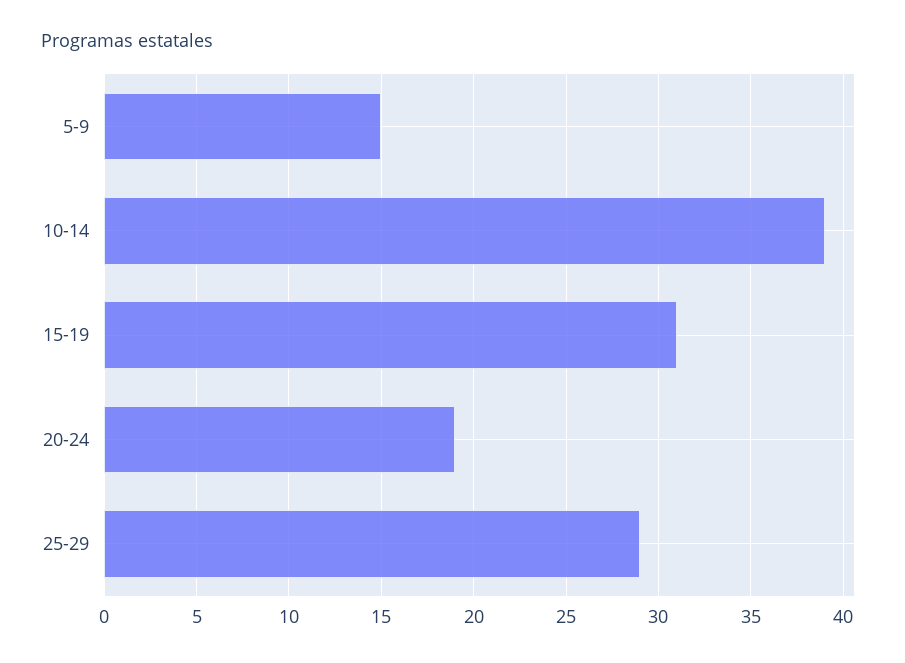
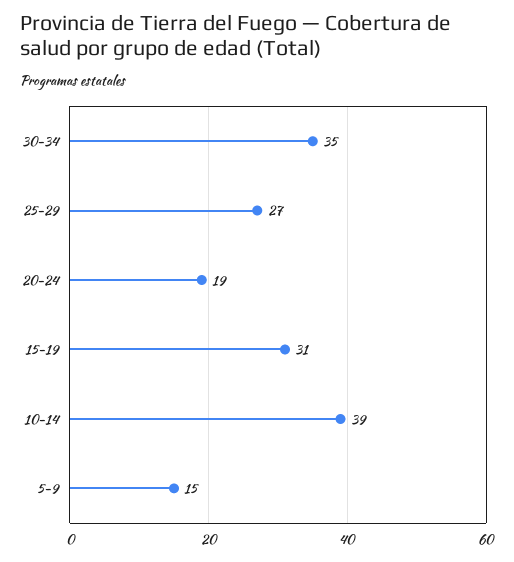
25-29: 29 -> 27
30-34: none -> 35

